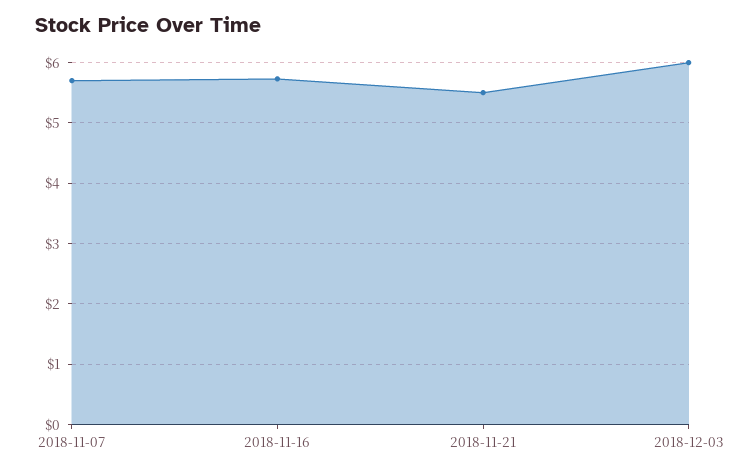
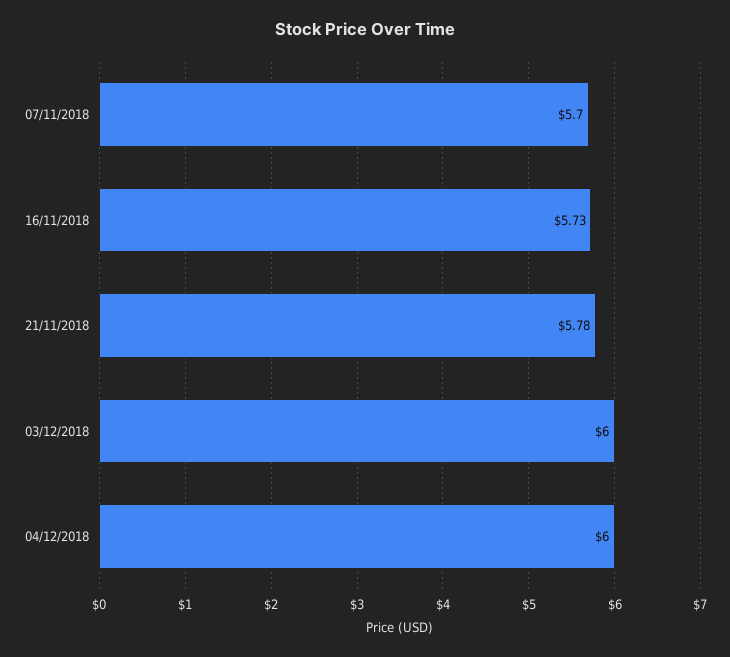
2018-11-21: 5.5 -> 5.78
04/12/2018: none -> 6

